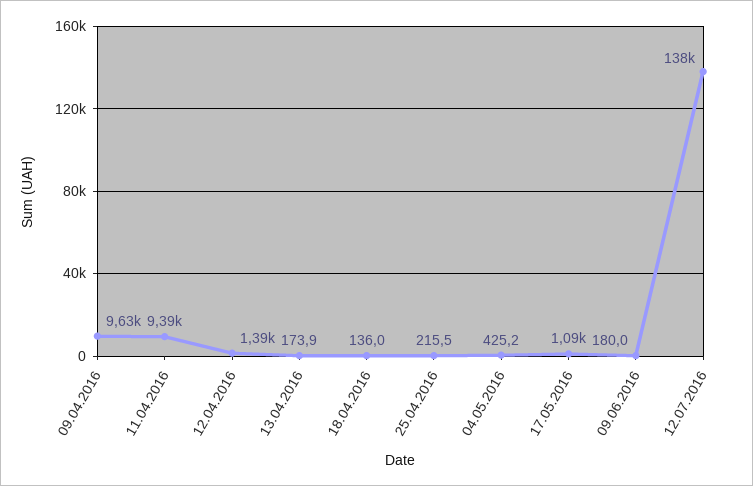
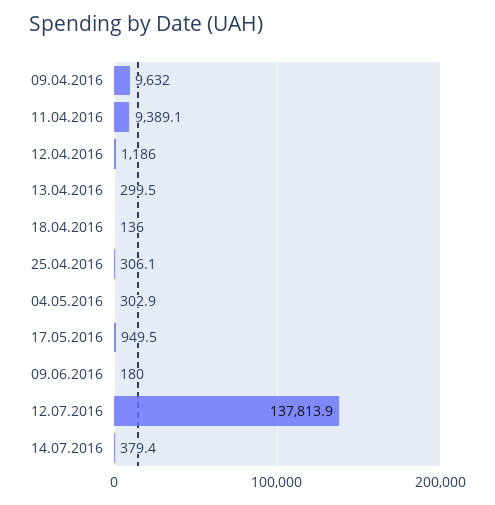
12.04.2016: 1390 -> 1186
13.04.2016: 173.9 -> 299.5
25.04.2016: 215.5 -> 306.1
04.05.2016: 425.2 -> 302.9
17.05.2016: 1090 -> 949.5
14.07.2016: none -> 379.4

